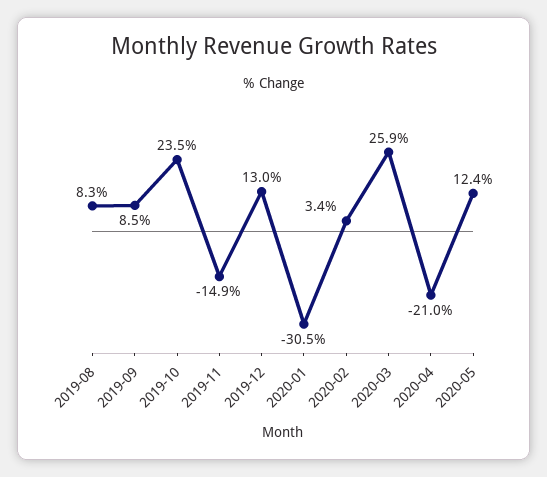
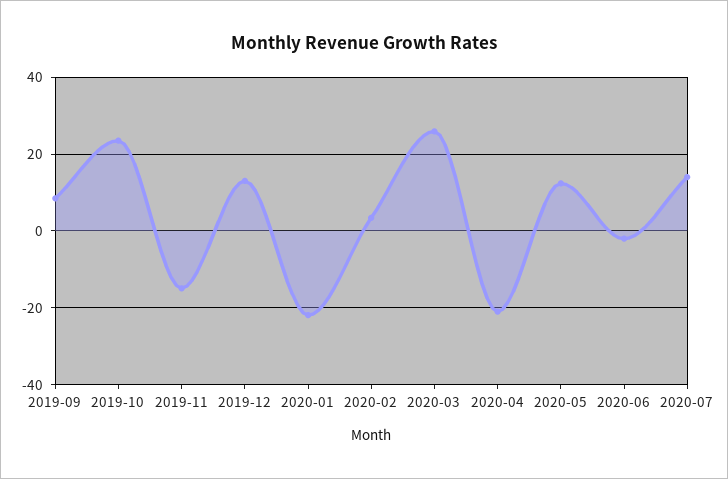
2019-08: 8.3 -> none
2020-01: -30.5 -> -22
2020-06: none -> -2
2020-07: none -> 14

